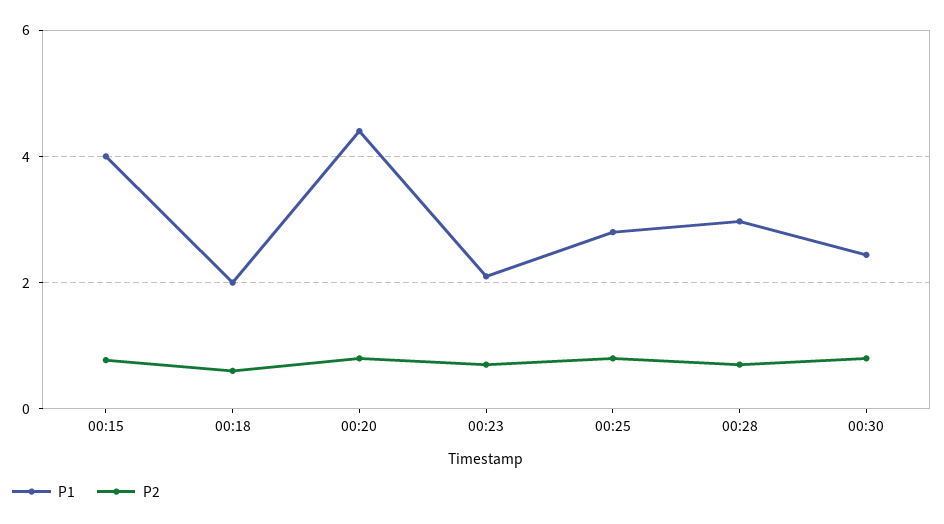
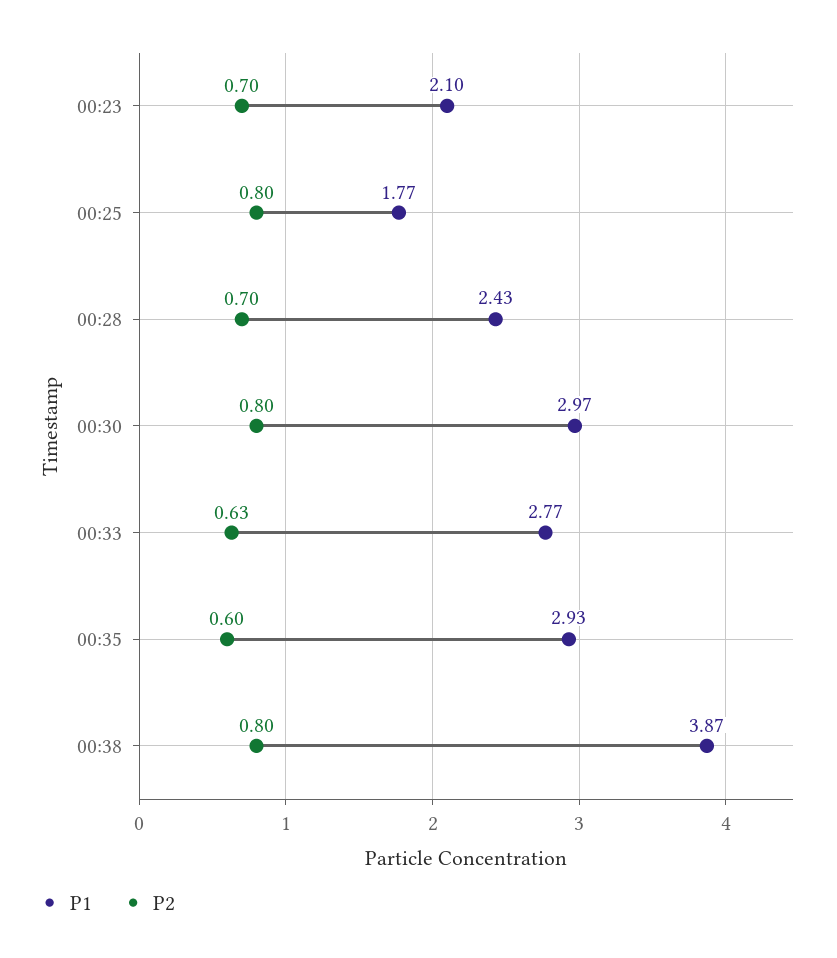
P1, 00:15: 4 -> none
P2, 00:15: 0.8 -> none
P1, 00:18: 2 -> none
P2, 00:18: 0.6 -> none
P1, 00:20: 4.4 -> none
P2, 00:20: 0.8 -> none
P1, 00:25: 2.8 -> 1.77
P1, 00:28: 3 -> 2.43
P1, 00:30: 2.4 -> 2.97
P1, 00:33: none -> 2.77
P2, 00:33: none -> 0.63
P1, 00:35: none -> 2.93
P2, 00:35: none -> 0.6
P1, 00:38: none -> 3.87
P2, 00:38: none -> 0.8

